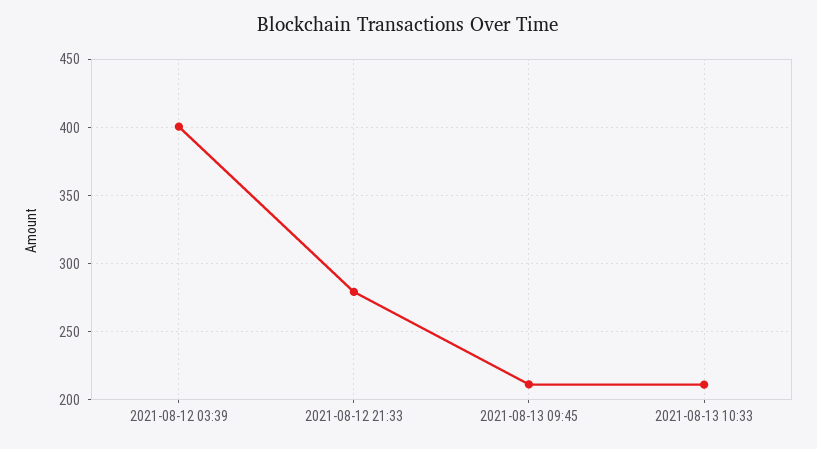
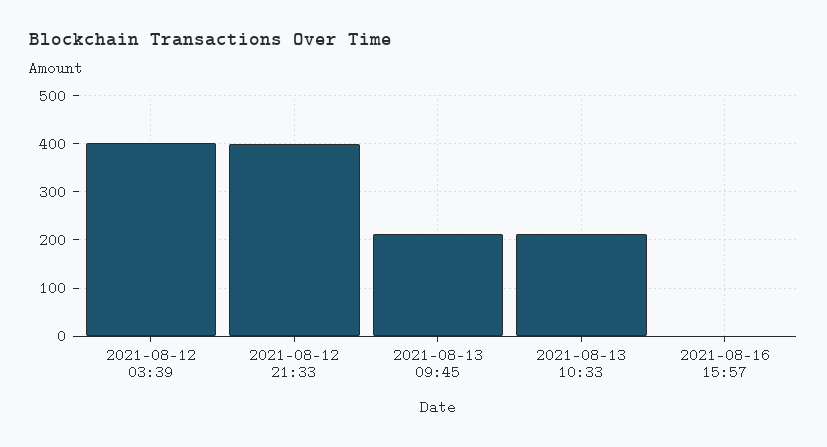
2021-08-12 21:33: 280 -> 400
2021-08-16 15:57: none -> 0

